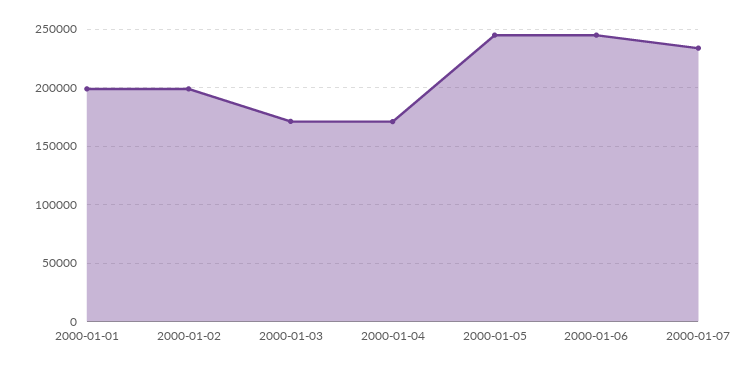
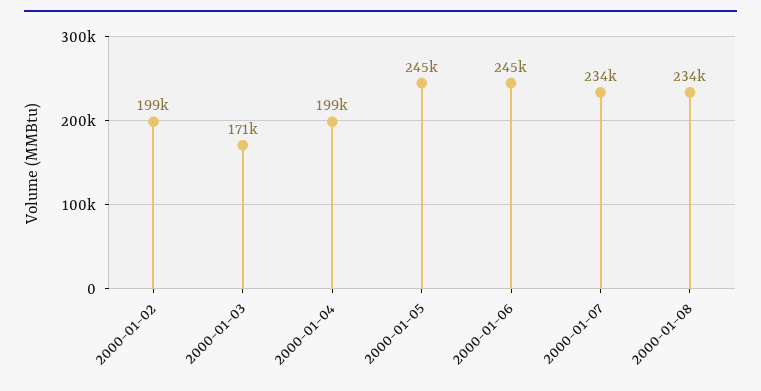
2000-01-01: 200000 -> none
2000-01-04: 170000 -> 199000
2000-01-08: none -> 234000

